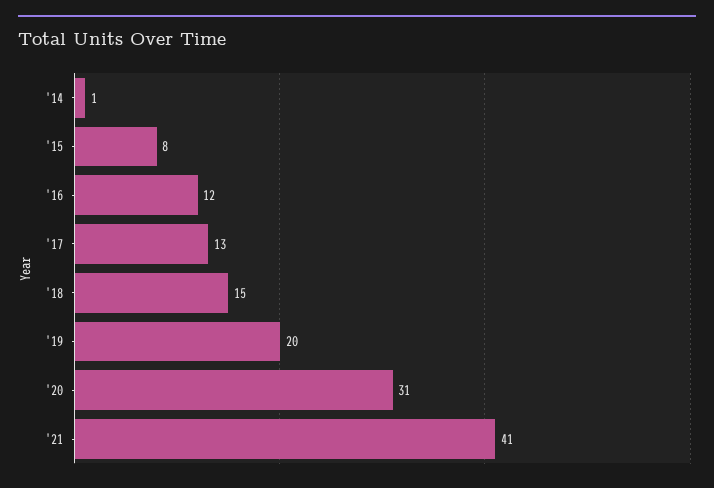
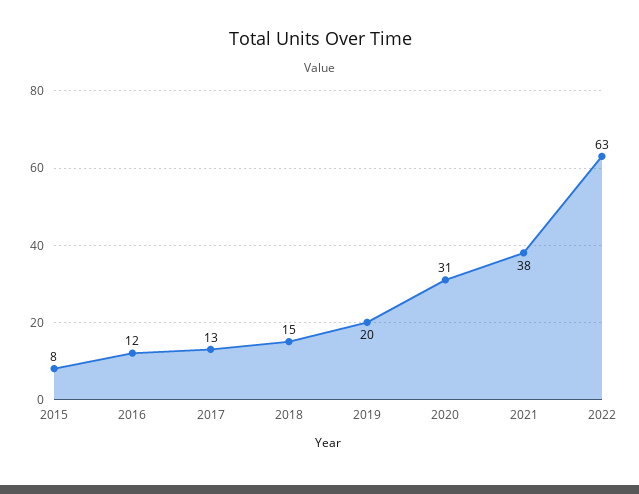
'14: 1 -> none
'21: 41 -> 38
2022: none -> 63

